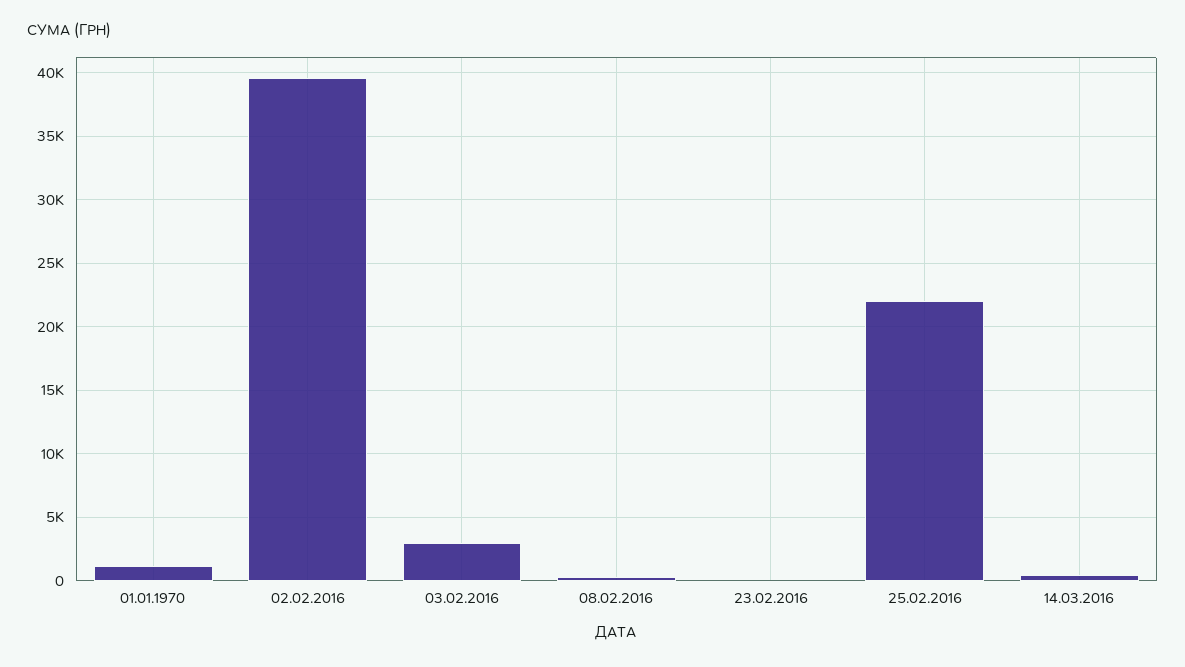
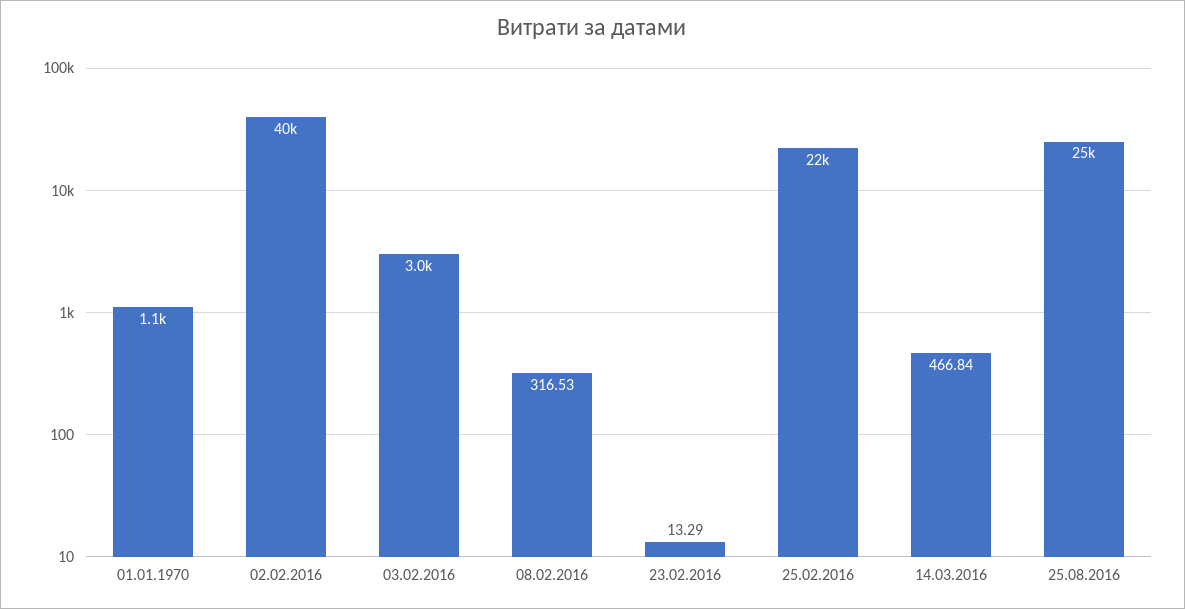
25.08.2016: none -> 25000

